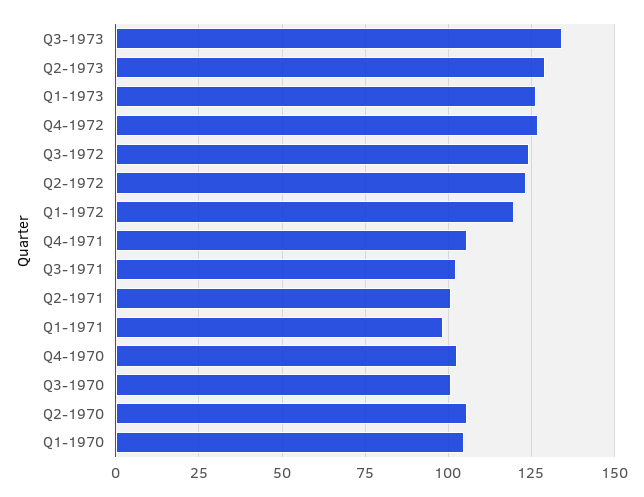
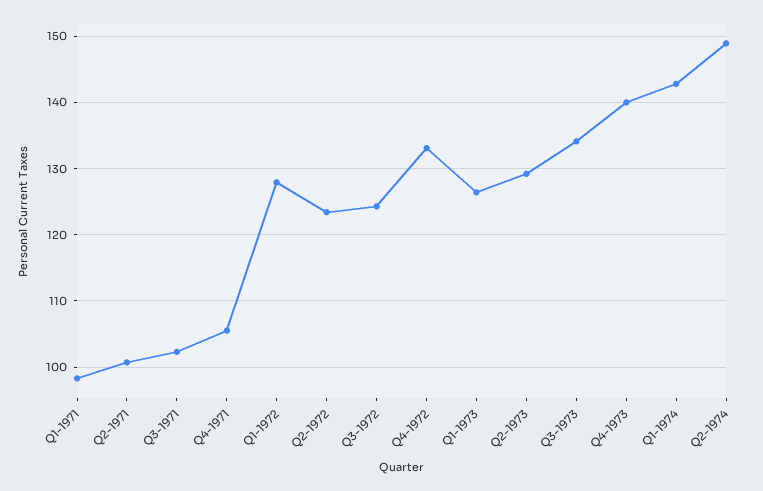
Q4-1972: 127.5 -> 133
Q1-1972: 120 -> 128
Q4-1970: 102.5 -> none
Q3-1970: 100 -> none
Q2-1970: 105 -> none
Q1-1970: 105 -> none
Q4-1973: none -> 140
Q1-1974: none -> 143
Q2-1974: none -> 149

